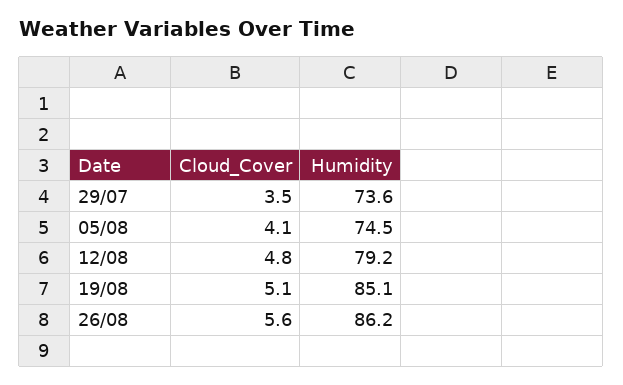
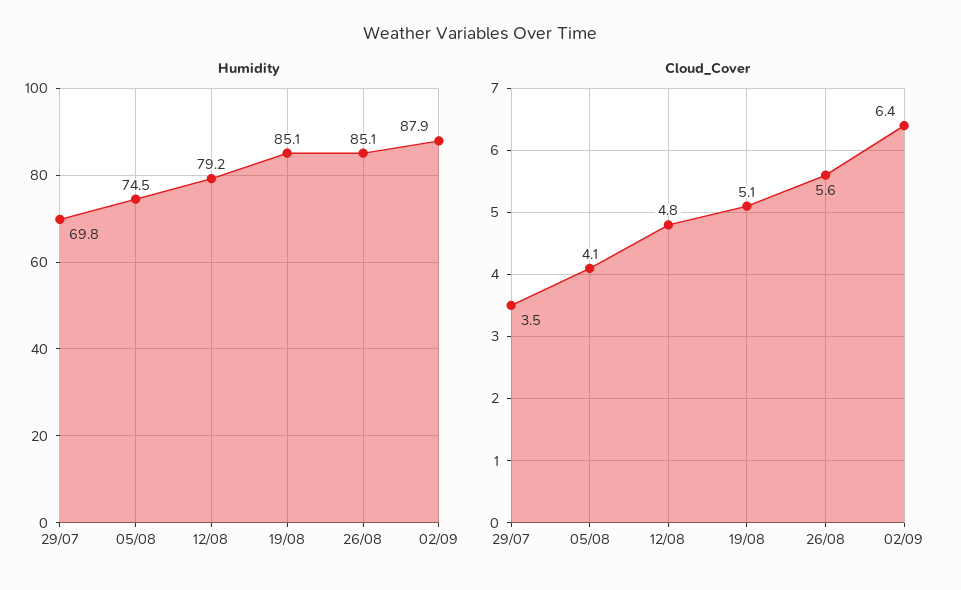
Humidity, 29/07: 73.6 -> 69.8
Humidity, 26/08: 86.2 -> 85.1
Humidity, 02/09: none -> 87.9
Cloud_Cover, 02/09: none -> 6.4

